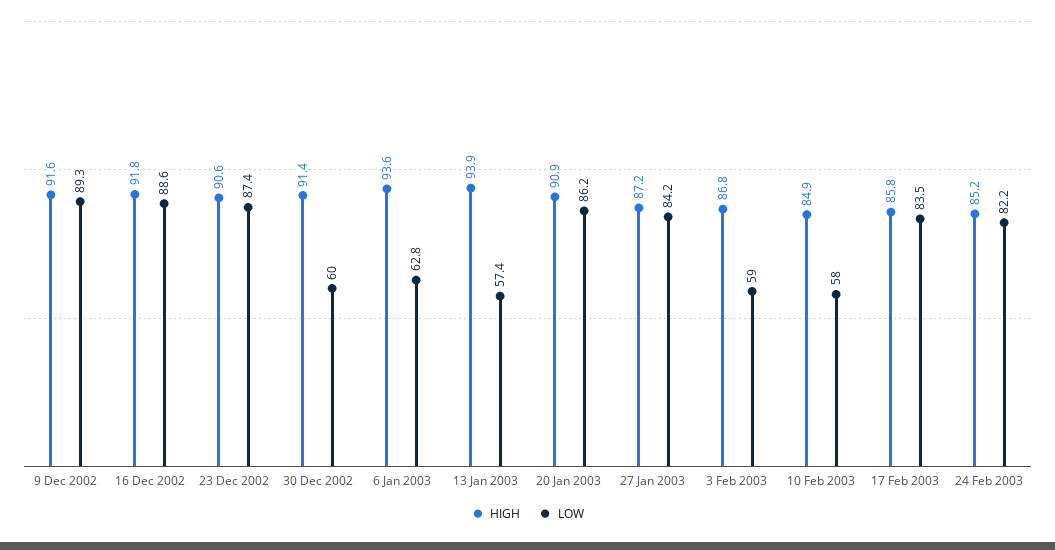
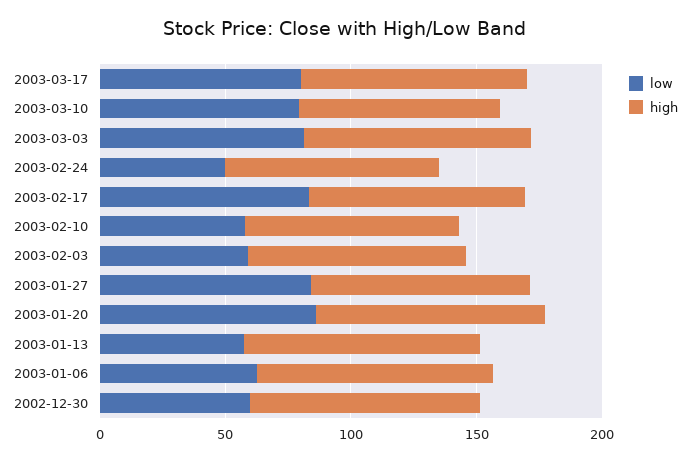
HIGH, 9 Dec 2002: 91.6 -> none
LOW, 9 Dec 2002: 89.3 -> none
HIGH, 16 Dec 2002: 91.8 -> none
LOW, 16 Dec 2002: 88.6 -> none
HIGH, 23 Dec 2002: 90.6 -> none
LOW, 23 Dec 2002: 87.4 -> none
LOW, 24 Feb 2003: 82.2 -> 50
LOW, 2003-03-17: none -> 80
HIGH, 2003-03-17: none -> 90
LOW, 2003-03-10: none -> 80
HIGH, 2003-03-10: none -> 80
LOW, 2003-03-03: none -> 80
HIGH, 2003-03-03: none -> 90

